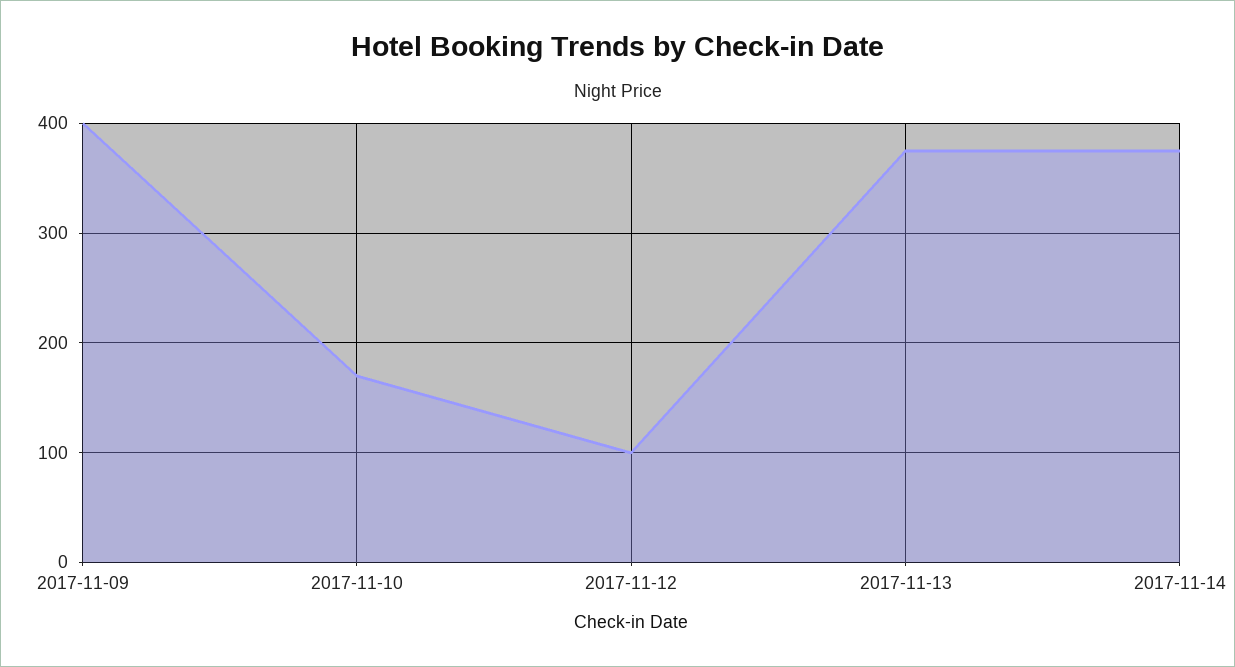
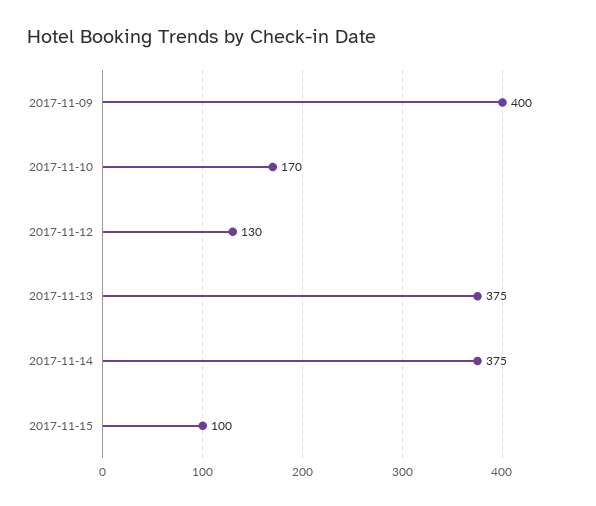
2017-11-12: 100 -> 130
2017-11-15: none -> 100

